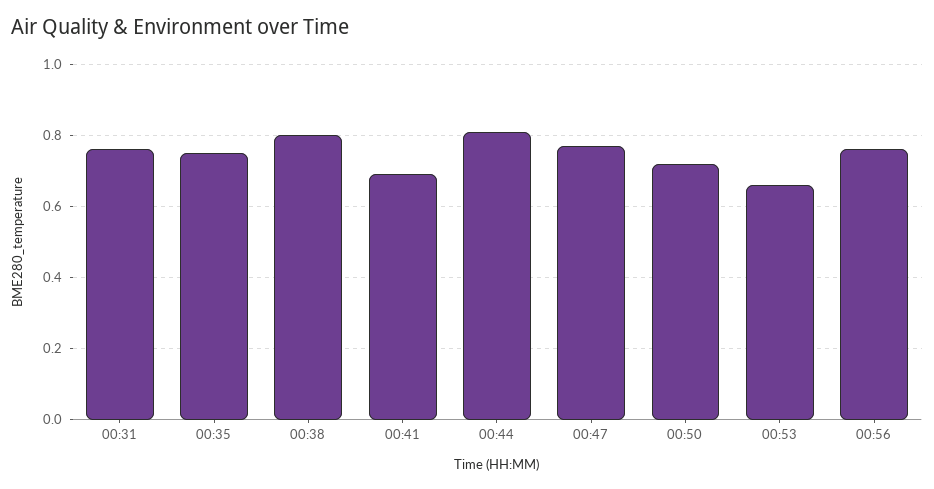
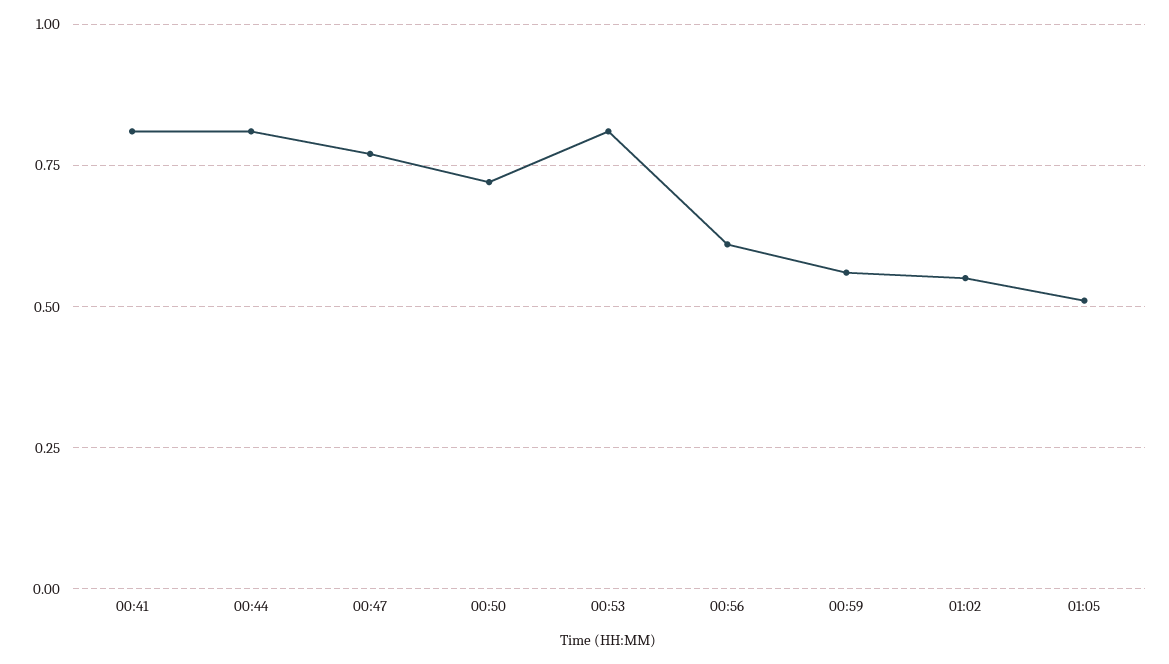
00:31: 0.75 -> none
00:35: 0.75 -> none
00:38: 0.8 -> none
00:41: 0.7 -> 0.8
00:53: 0.65 -> 0.8
00:56: 0.75 -> 0.6
00:59: none -> 0.55
01:02: none -> 0.55
01:05: none -> 0.5

